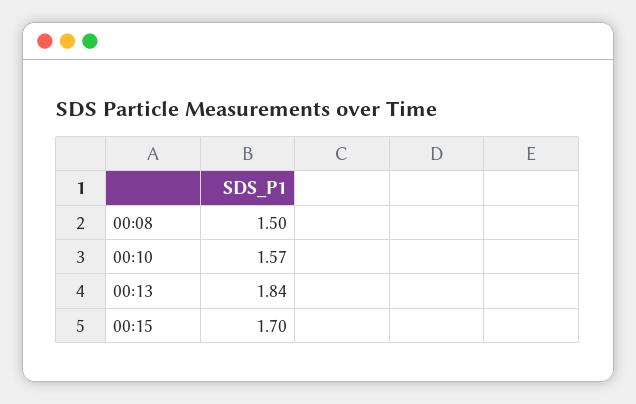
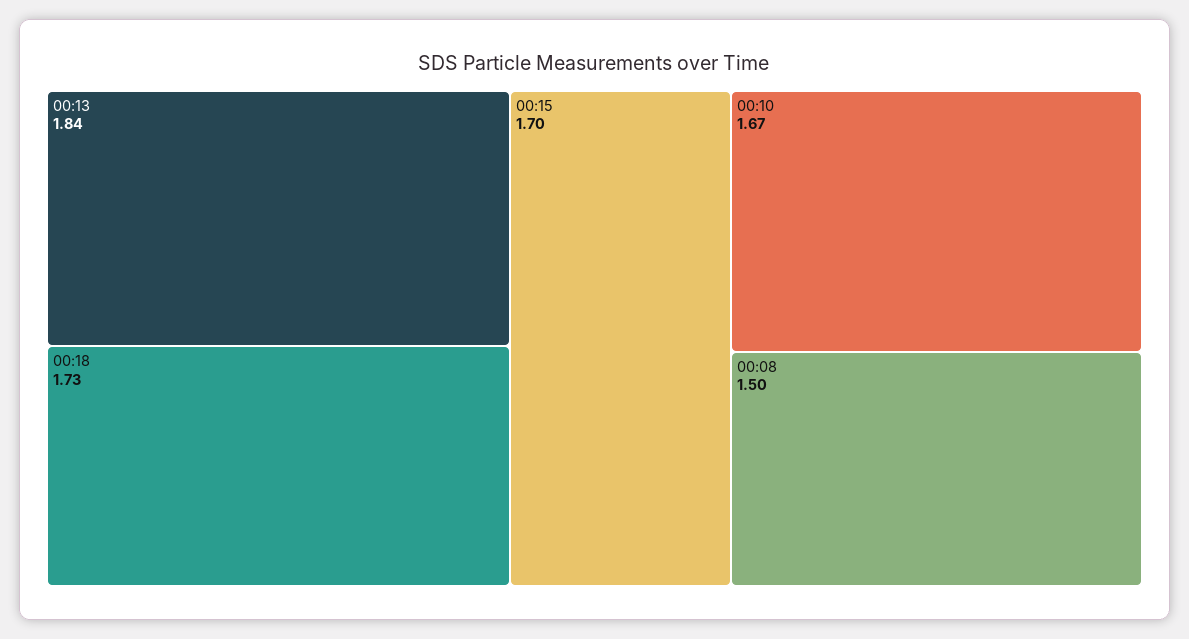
00:10: 1.57 -> 1.67
00:18: none -> 1.73

